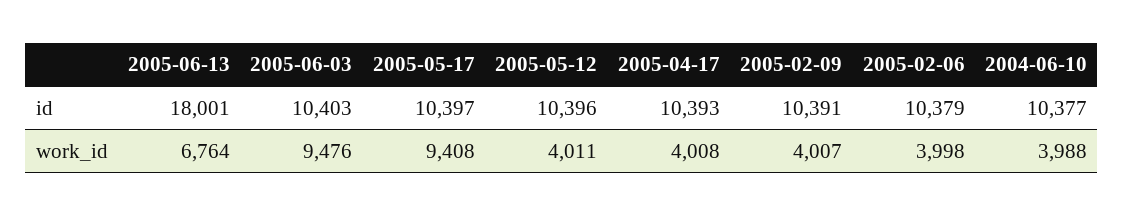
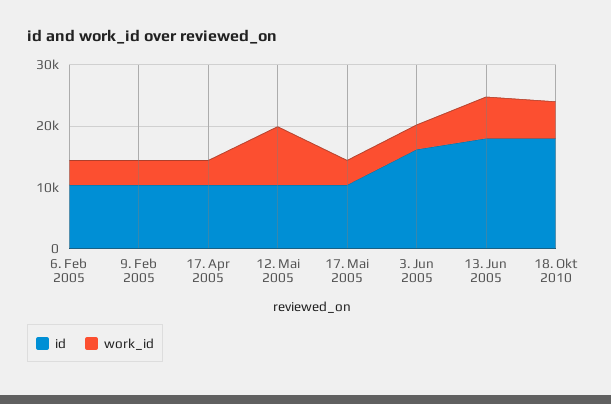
id, 2005-06-03: 10403 -> 16000
id, 2004-06-10: 10377 -> none
work_id, 2005-06-03: 9476 -> 4000
work_id, 2005-05-17: 9408 -> 4000
work_id, 2005-05-12: 4011 -> 10000
work_id, 2004-06-10: 3988 -> none
id, 18. Okt 2010: none -> 18000
work_id, 18. Okt 2010: none -> 6000

